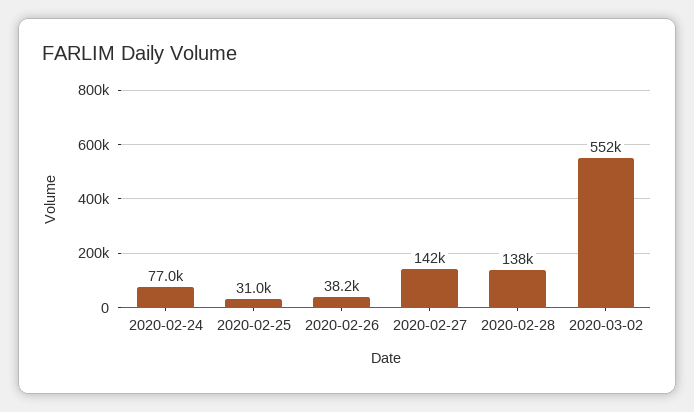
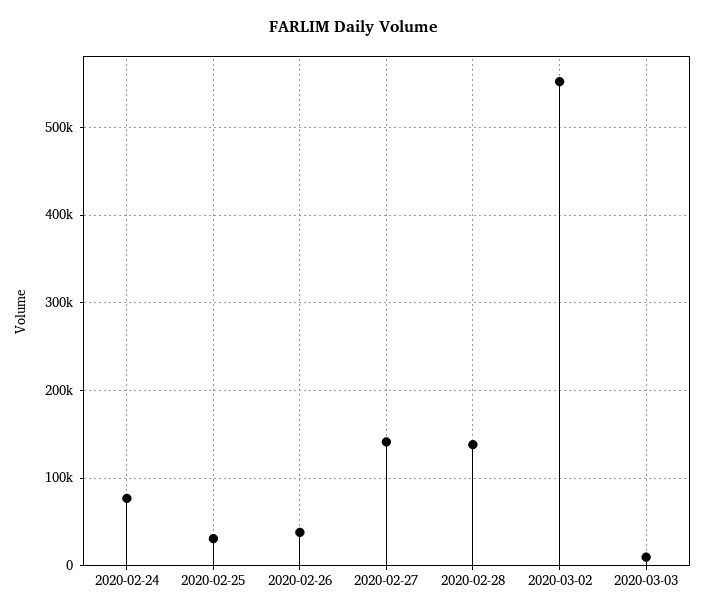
2020-03-03: none -> 10000

